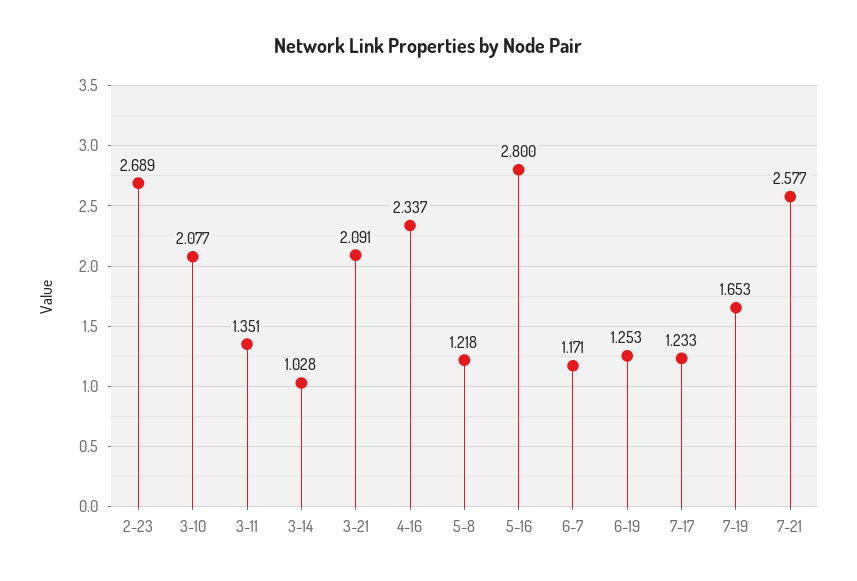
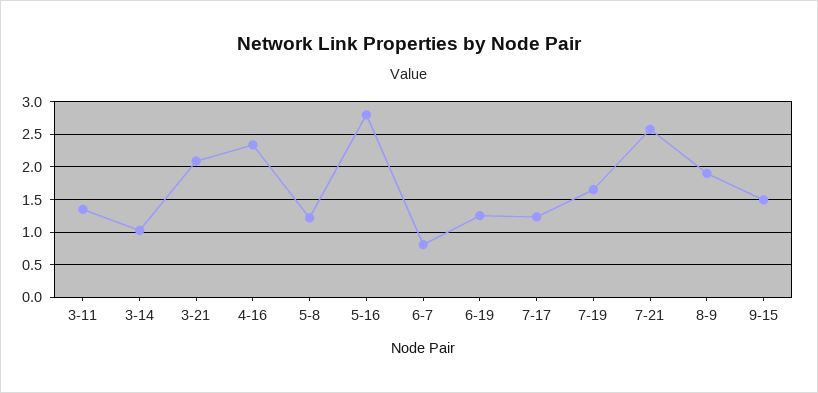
2-23: 2.689 -> none
3-10: 2.077 -> none
6-7: 1.171 -> 0.8
8-9: none -> 1.9
9-15: none -> 1.5

